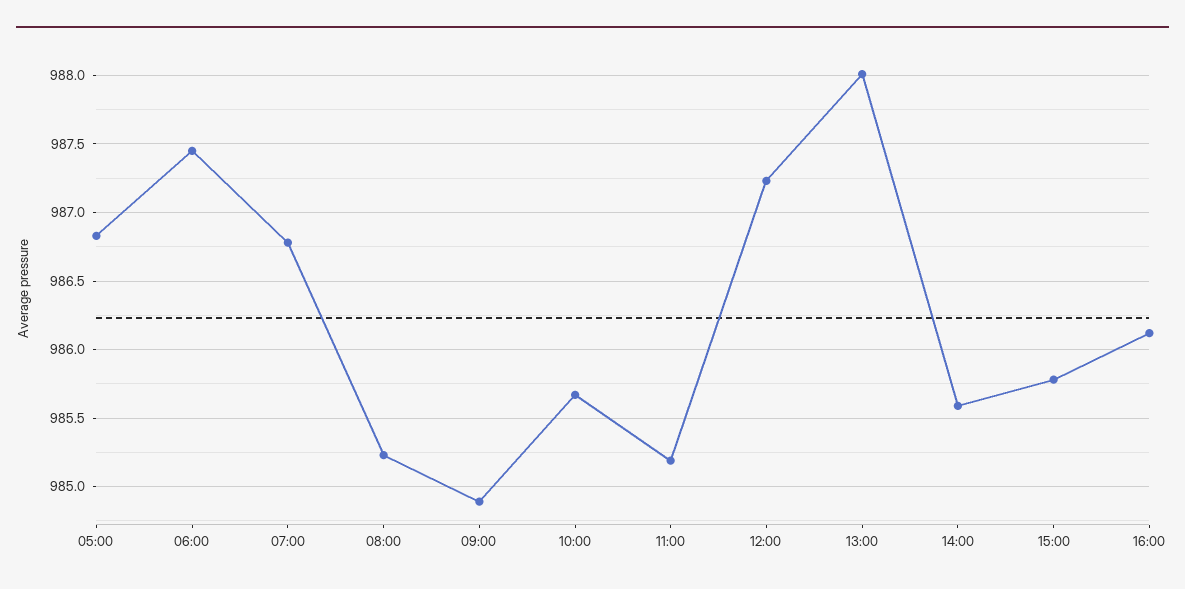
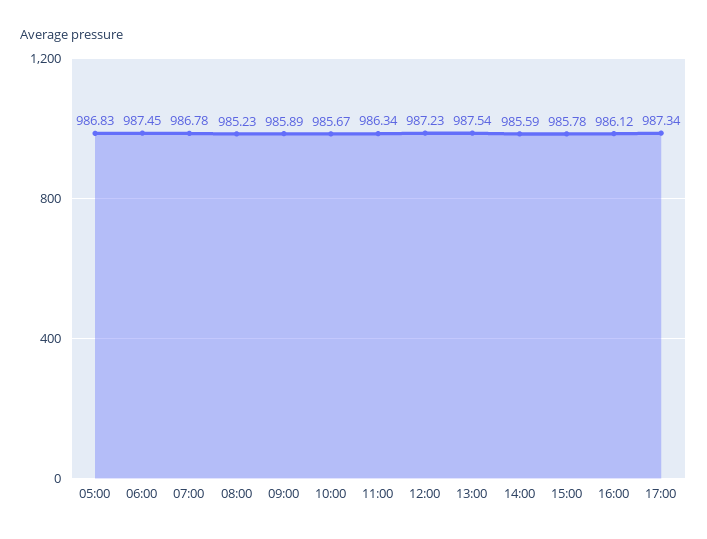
09:00: 984.9 -> 985.89
11:00: 985.2 -> 986.34
13:00: 988 -> 987.54
17:00: none -> 987.34

